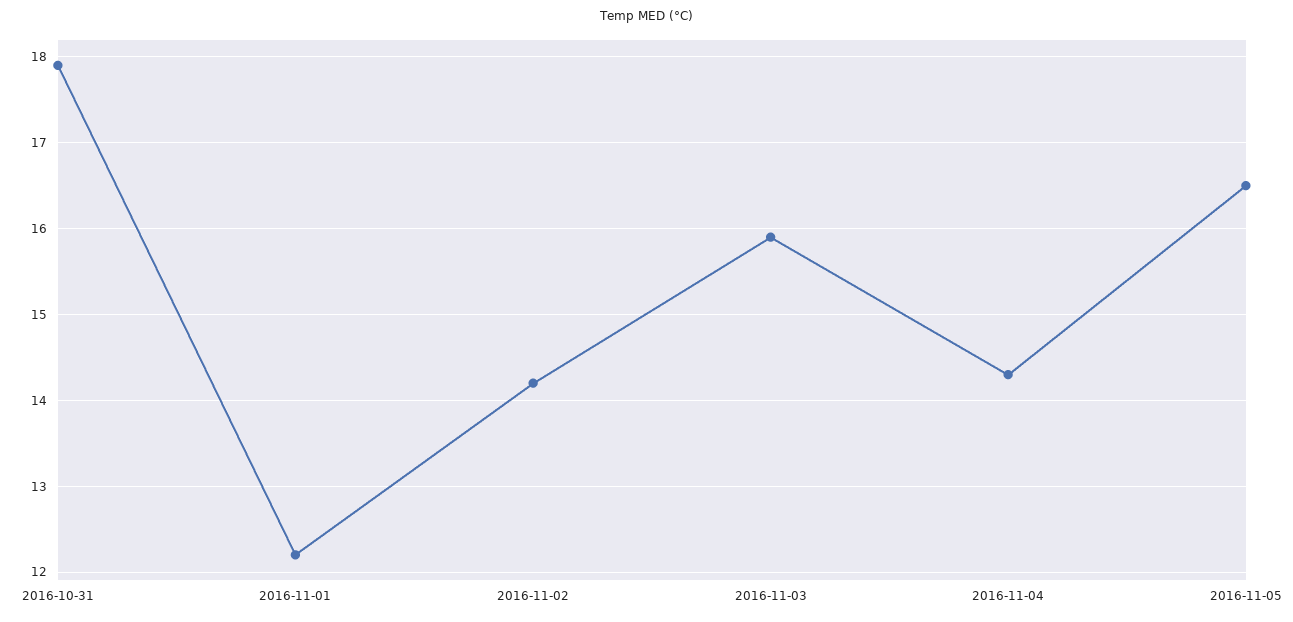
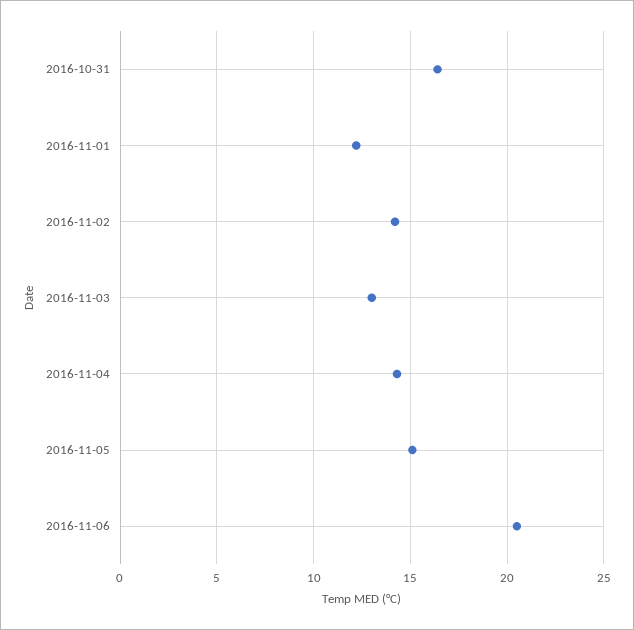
2016-10-31: 17.9 -> 16.5
2016-11-03: 15.9 -> 13
2016-11-05: 16.5 -> 15
2016-11-06: none -> 20.5

